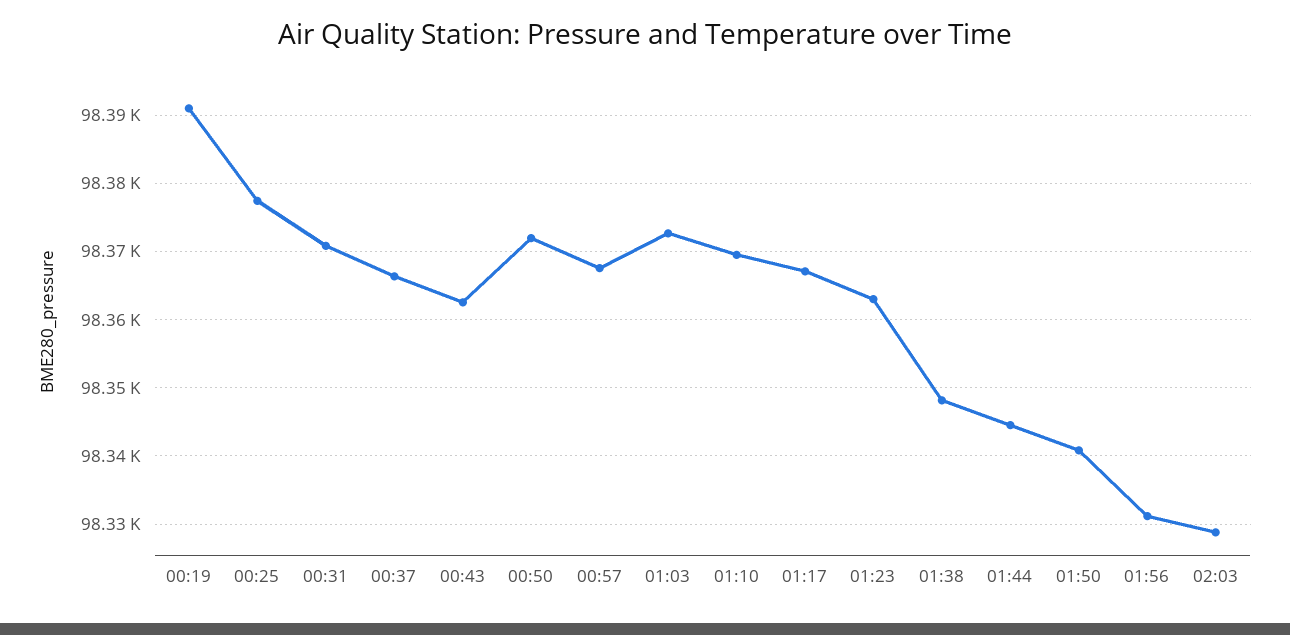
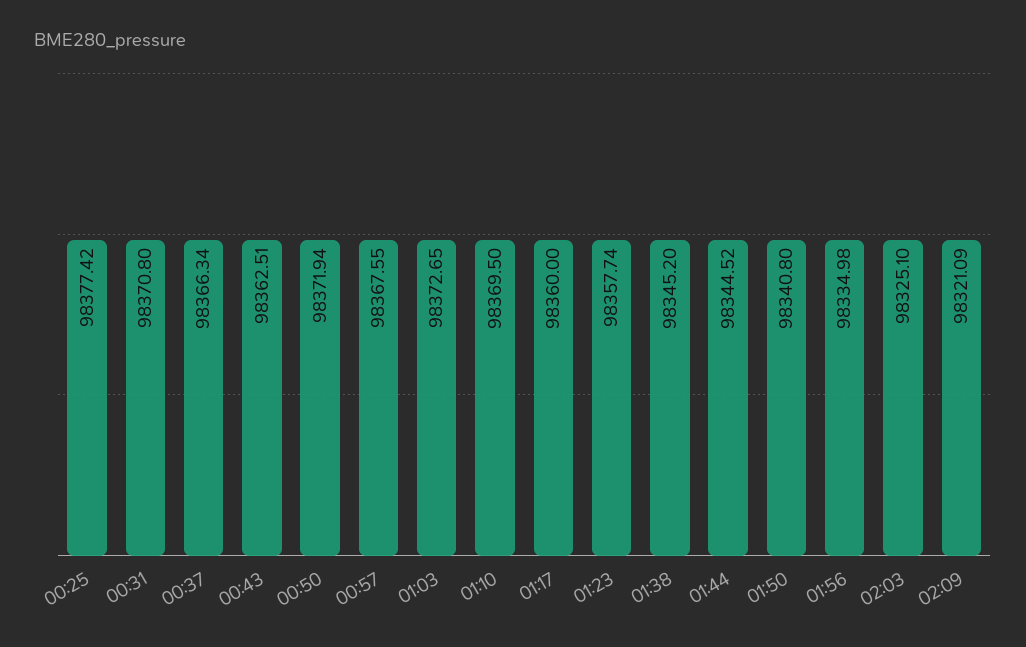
00:19: 98391 -> none
01:17: 98367 -> 98360
01:23: 98363 -> 98357.74
01:38: 98348 -> 98345.2
01:56: 98331 -> 98334.98
02:03: 98329 -> 98325.1
02:09: none -> 98321.09

